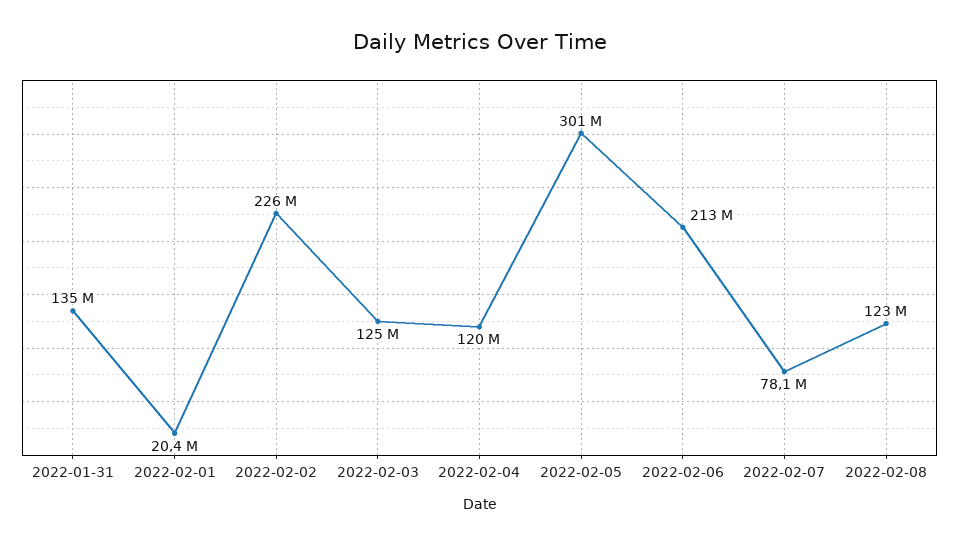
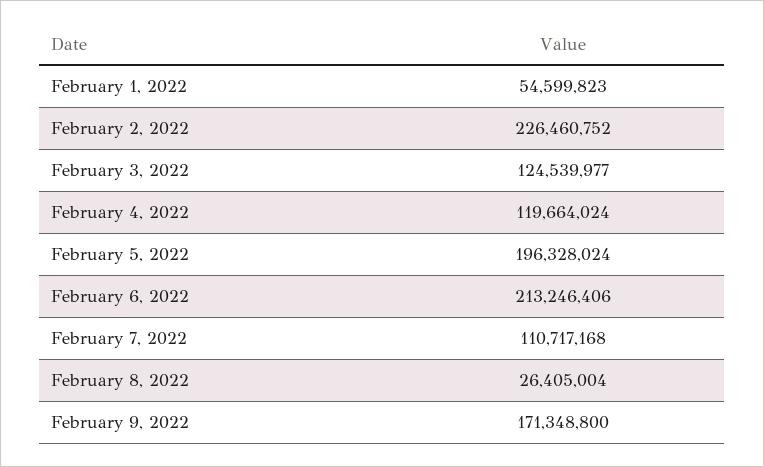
2022-01-31: 135000000 -> none
2022-02-01: 20400000 -> 54599823
2022-02-05: 301000000 -> 196328024
2022-02-07: 78100000 -> 110717168
2022-02-08: 123000000 -> 26405004
February 9, 2022: none -> 171348800

